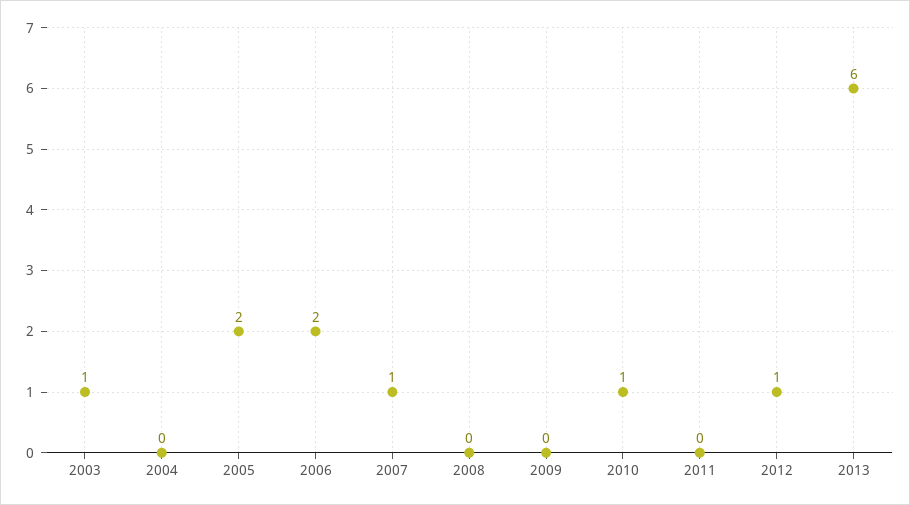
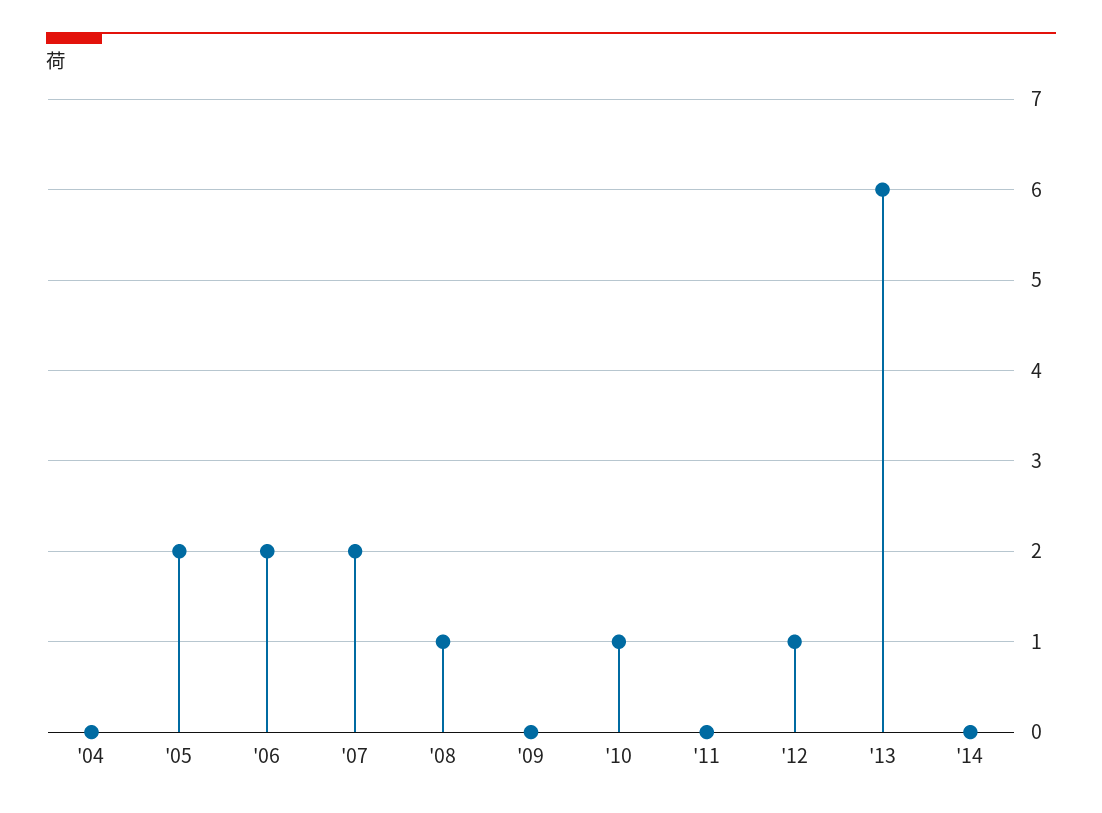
2003: 1 -> none
2007: 1 -> 2
2008: 0 -> 1
'14: none -> 0

